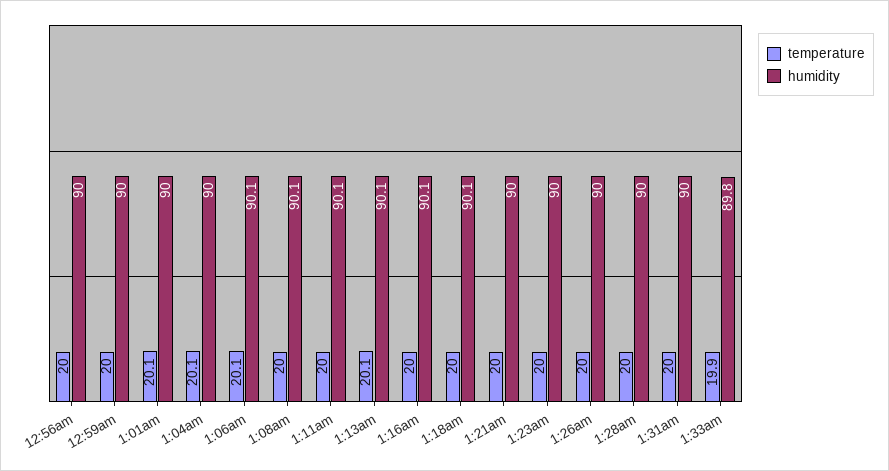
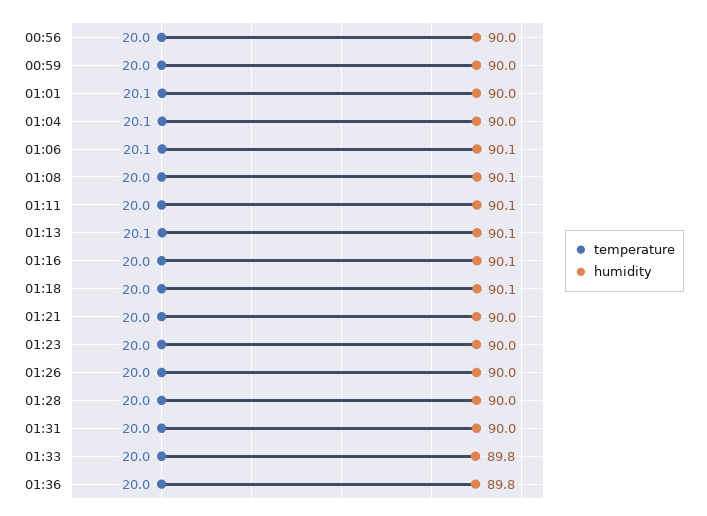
temperature, 1:33am: 19.9 -> 20
temperature, 01:36: none -> 20
humidity, 01:36: none -> 89.8

